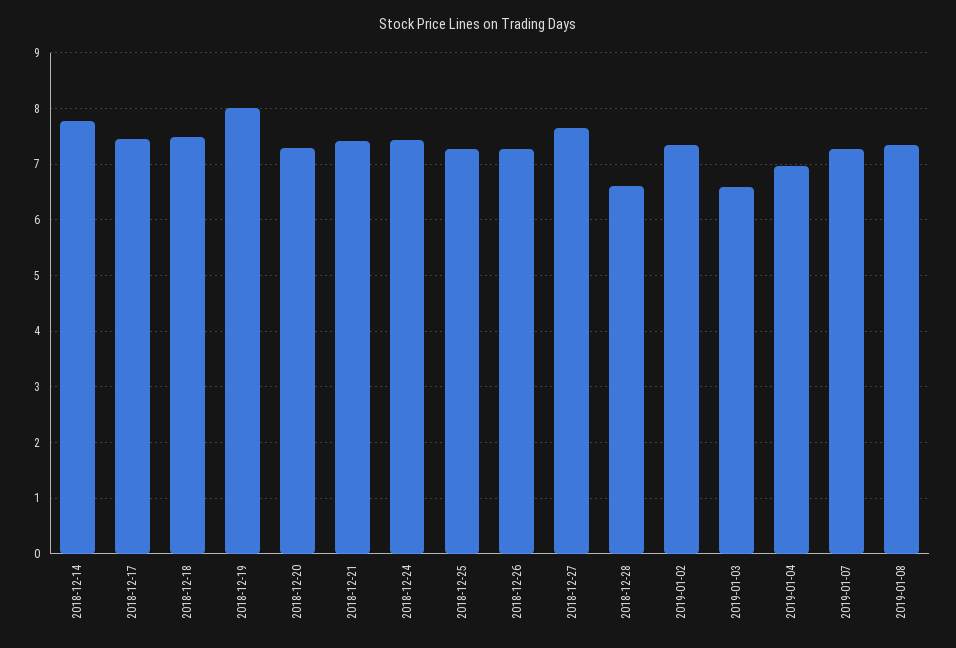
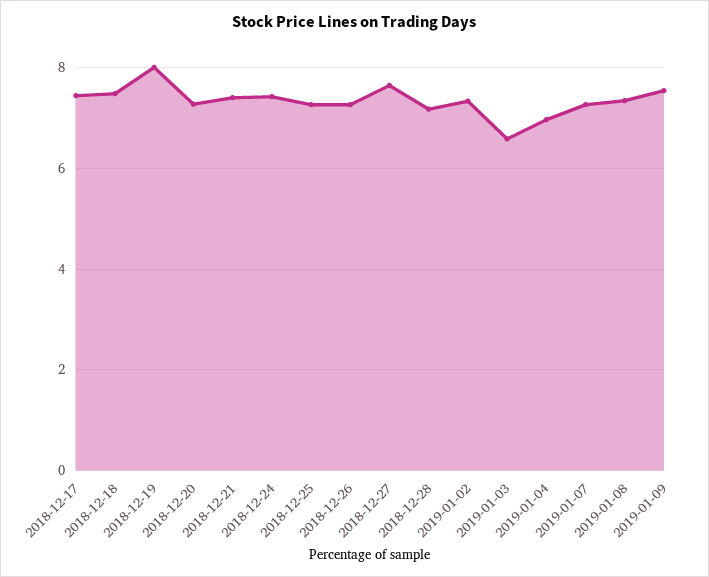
2018-12-14: 7.8 -> none
2018-12-28: 6.6 -> 7.2
2019-01-09: none -> 7.6

